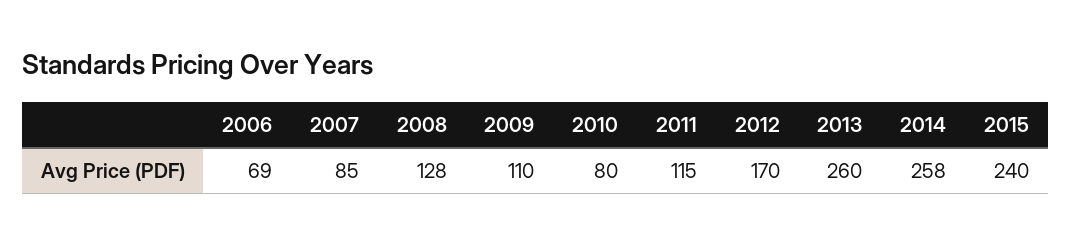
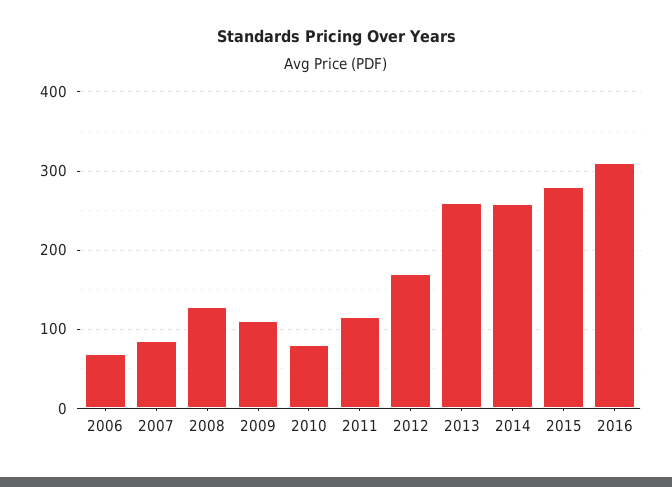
2015: 240 -> 280
2016: none -> 310

